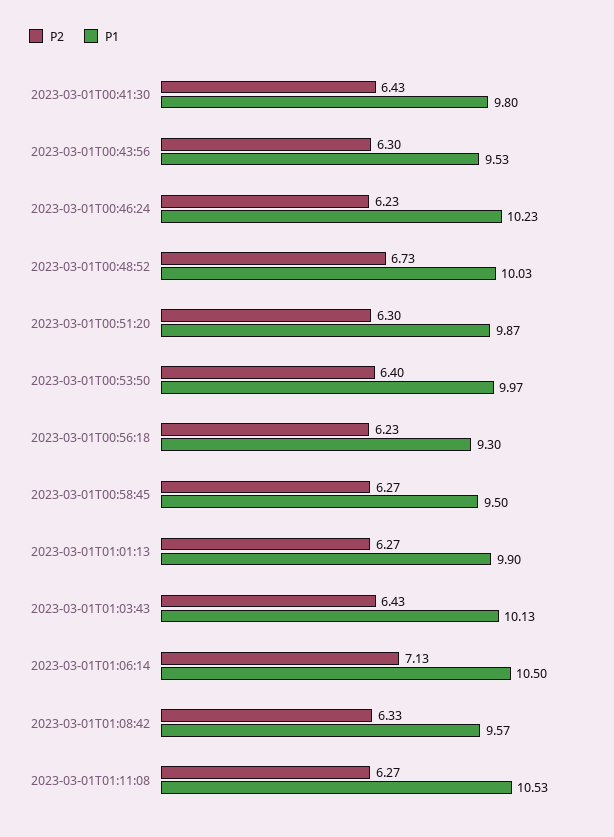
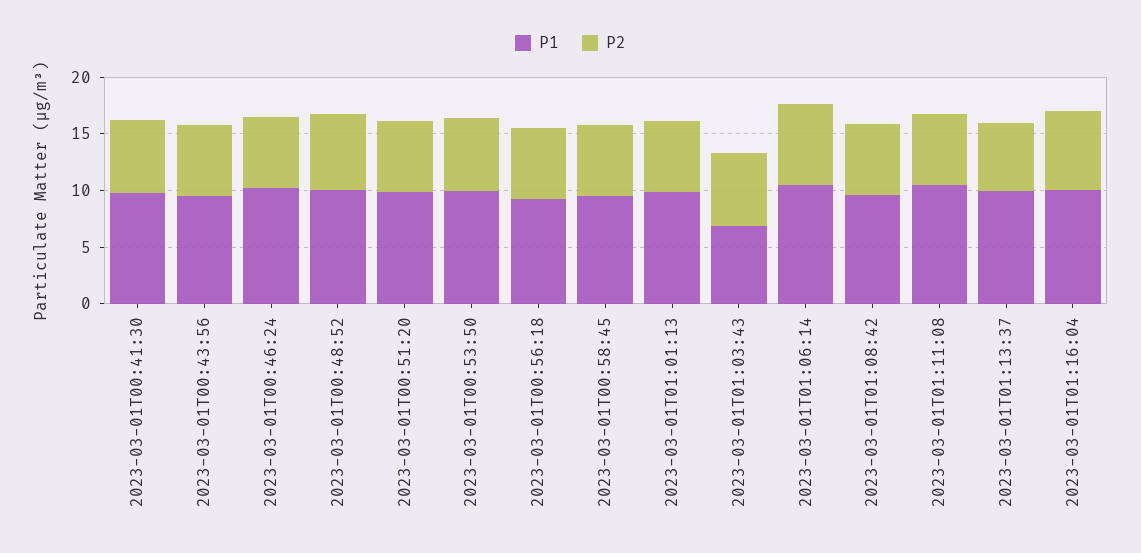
P1, 2023-03-01T01:03:43: 10.13 -> 7
P1, 2023-03-01T01:13:37: none -> 10
P2, 2023-03-01T01:13:37: none -> 6
P1, 2023-03-01T01:16:04: none -> 10
P2, 2023-03-01T01:16:04: none -> 7

